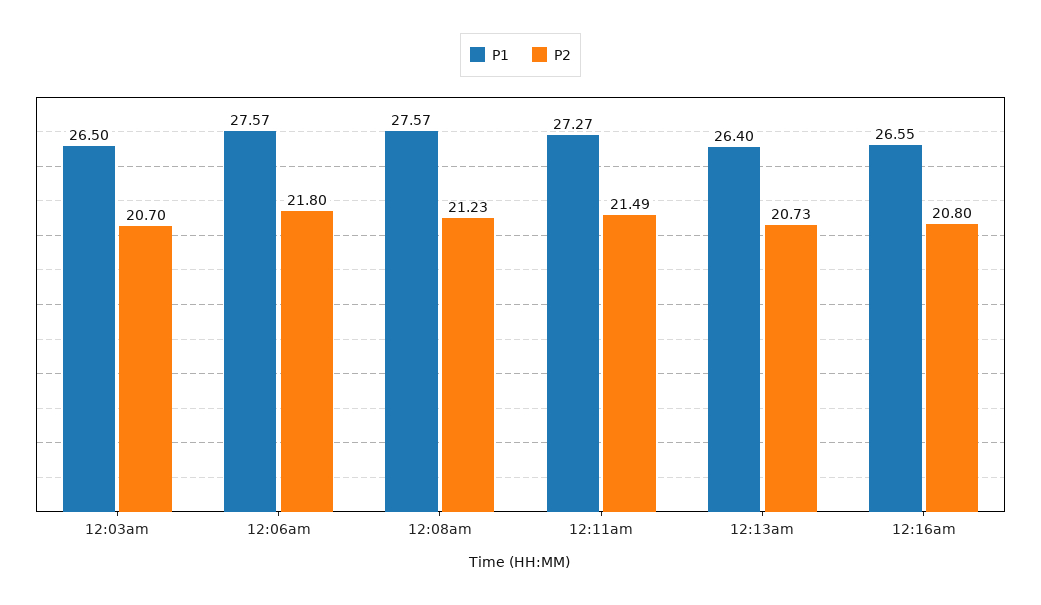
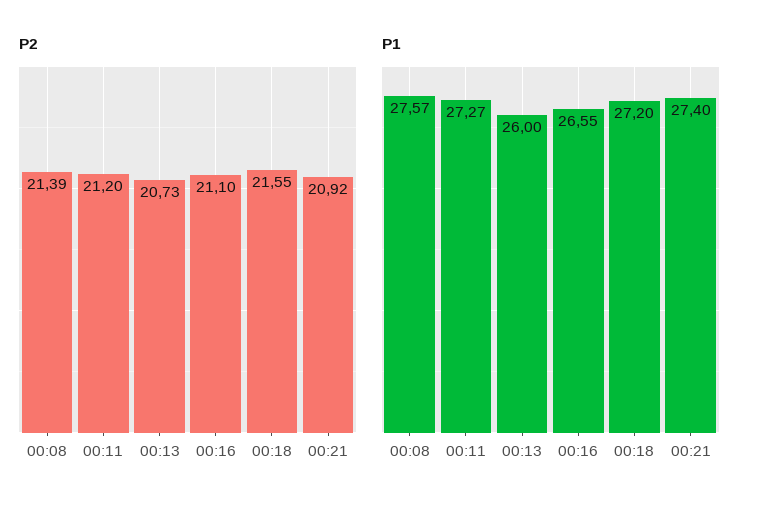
P1, 12:03am: 26.5 -> none
P2, 12:03am: 20.7 -> none
P1, 12:06am: 27.57 -> none
P2, 12:06am: 21.8 -> none
P2, 12:08am: 21.23 -> 21.39
P2, 12:11am: 21.49 -> 21.2
P1, 12:13am: 26.4 -> 26
P2, 12:16am: 20.8 -> 21.1
P2, 00:18: none -> 21.55
P2, 00:21: none -> 20.92
P1, 00:18: none -> 27.2
P1, 00:21: none -> 27.4

